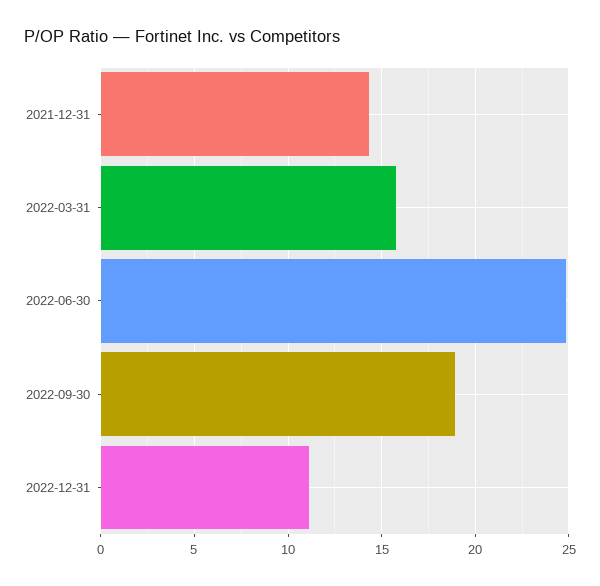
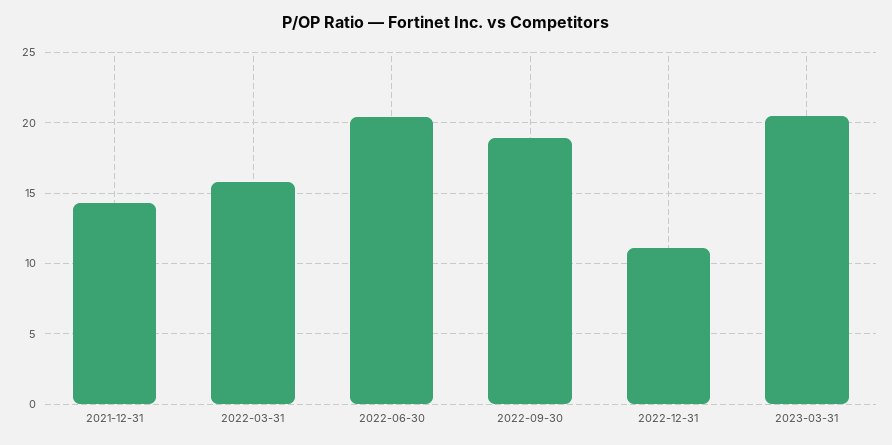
2022-06-30: 25 -> 20.5
2023-03-31: none -> 20.5

